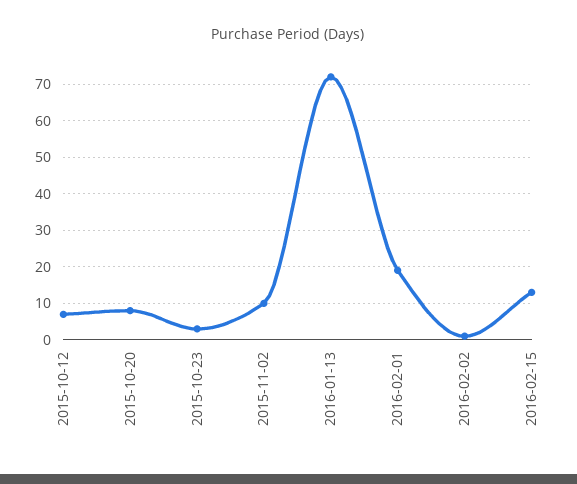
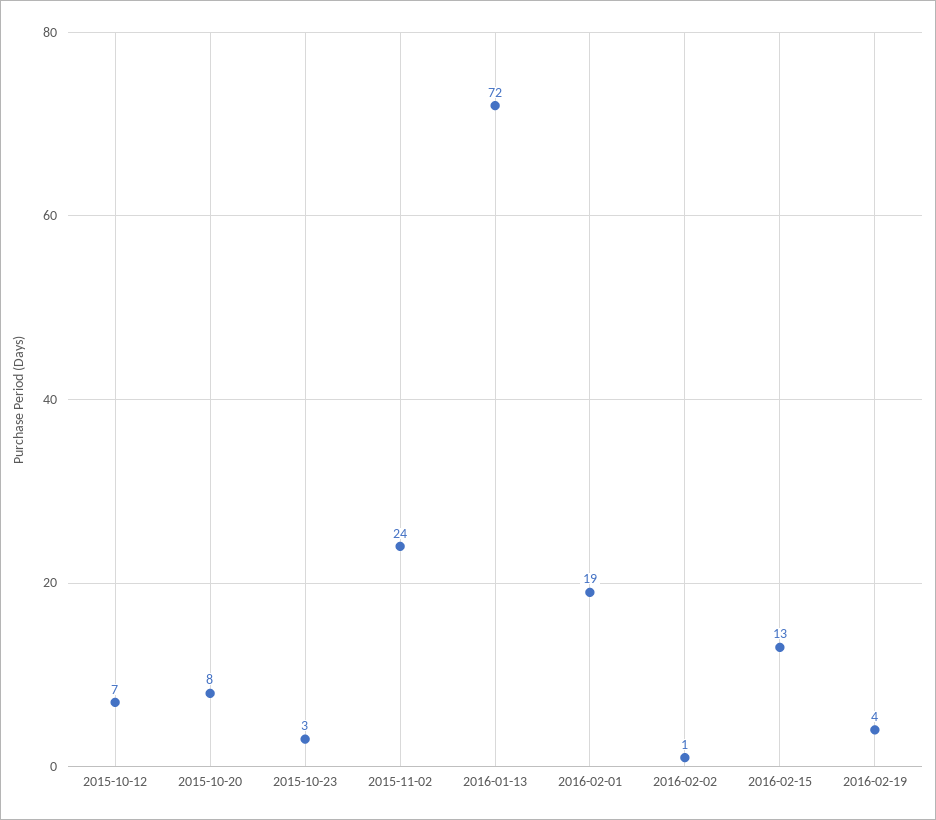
2015-11-02: 10 -> 24
2016-02-19: none -> 4

